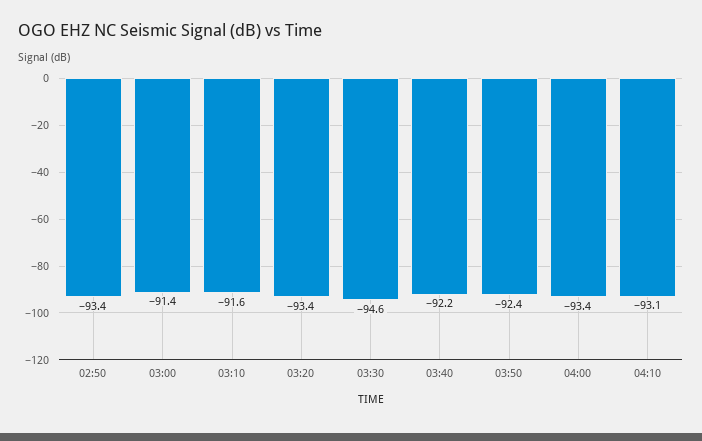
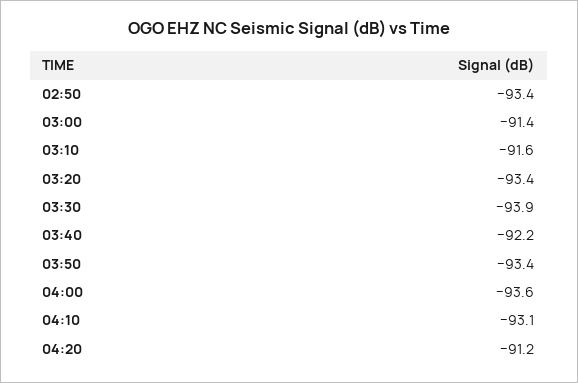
03:30: -94.6 -> -93.9
03:50: -92.4 -> -93.4
04:00: -93.4 -> -93.6
04:20: none -> -91.2

